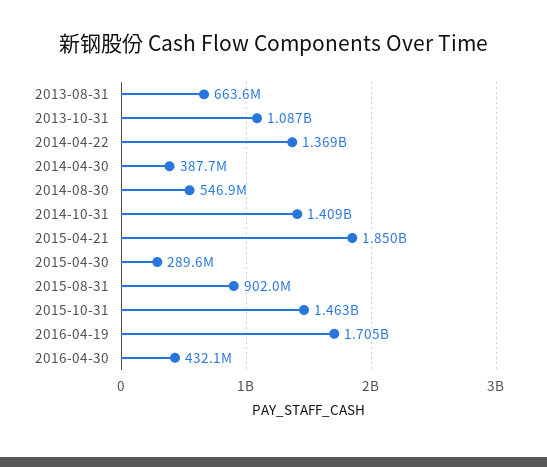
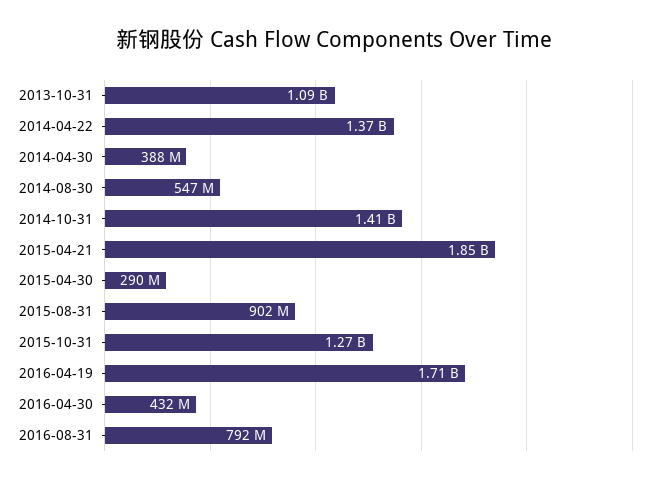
2013-08-31: 663600000 -> none
2015-10-31: 1463000000 -> 1270000000
2016-08-31: none -> 792000000

